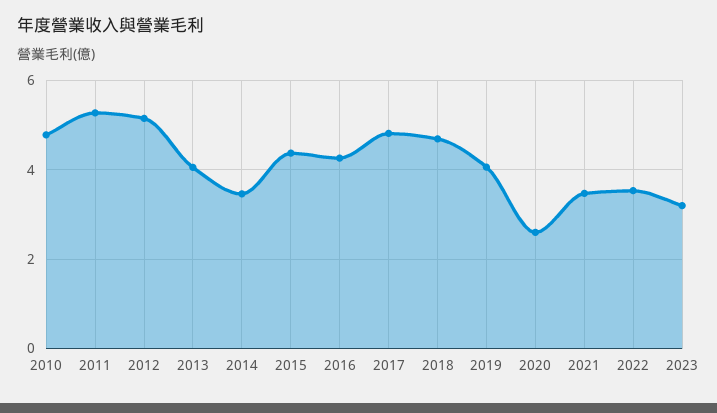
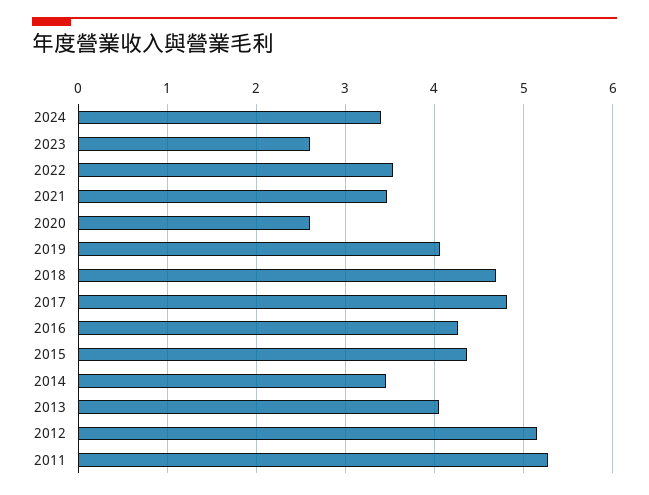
2010: 4.8 -> none
2023: 3.2 -> 2.6
2024: none -> 3.4

